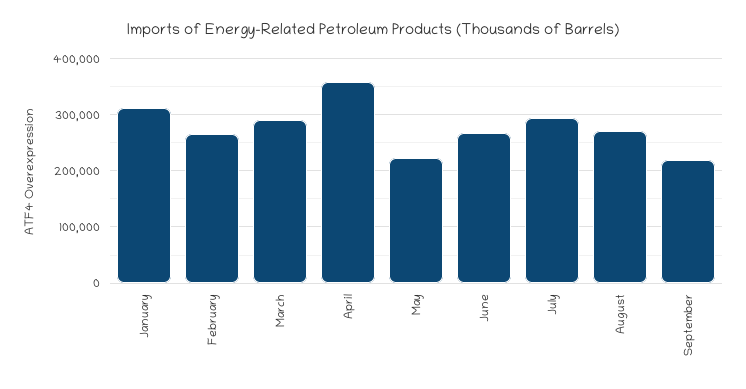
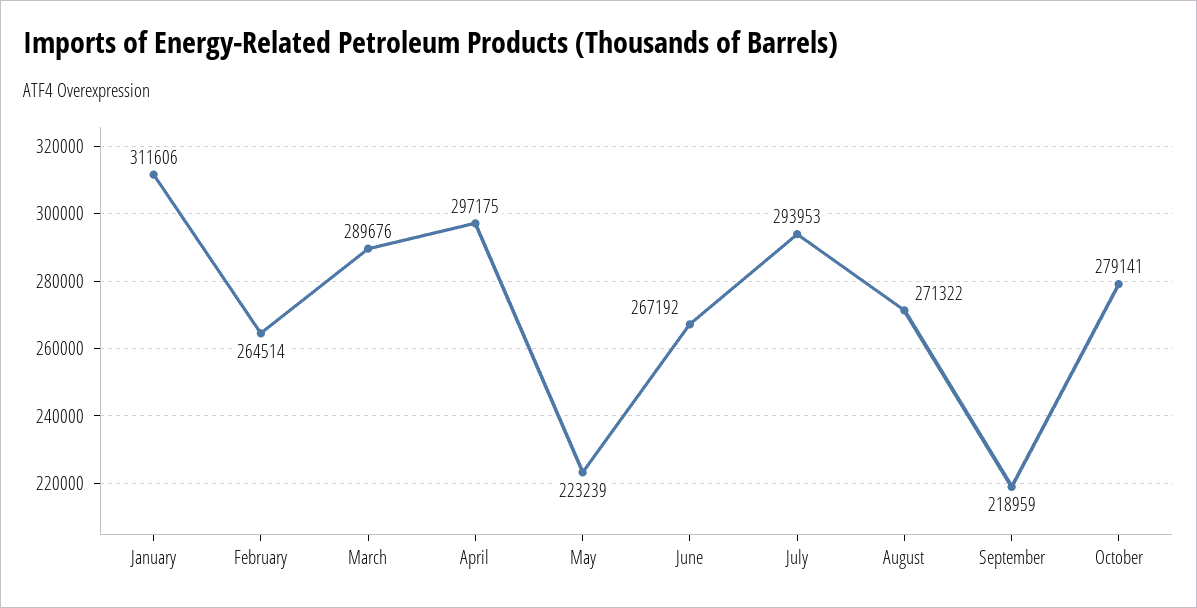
April: 360000 -> 297175
October: none -> 279141

